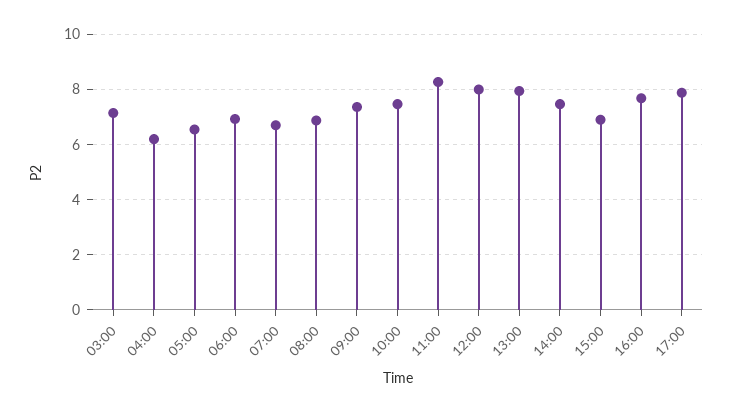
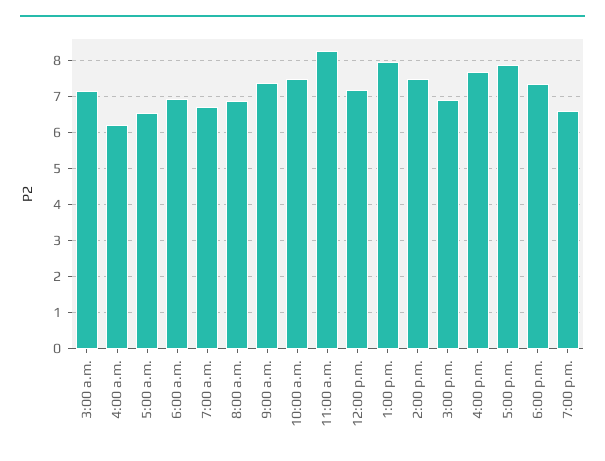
12:00: 8 -> 7.2
6:00 p.m.: none -> 7.4
7:00 p.m.: none -> 6.6

